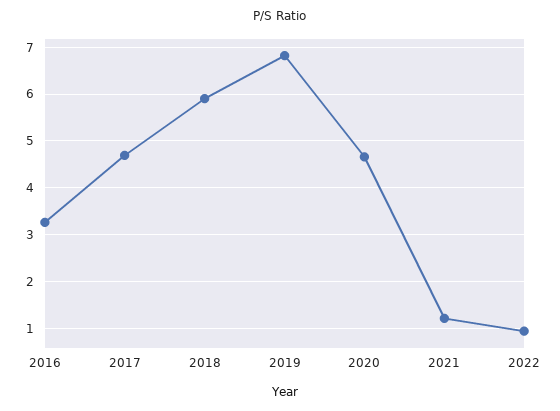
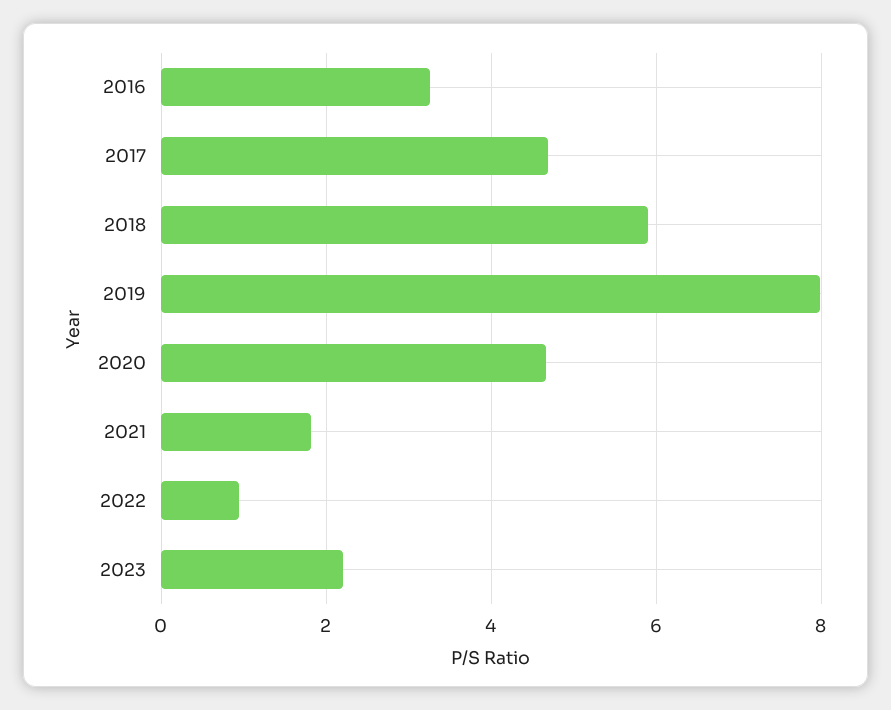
2019: 6.8 -> 8
2021: 1.2 -> 1.8
2023: none -> 2.2

